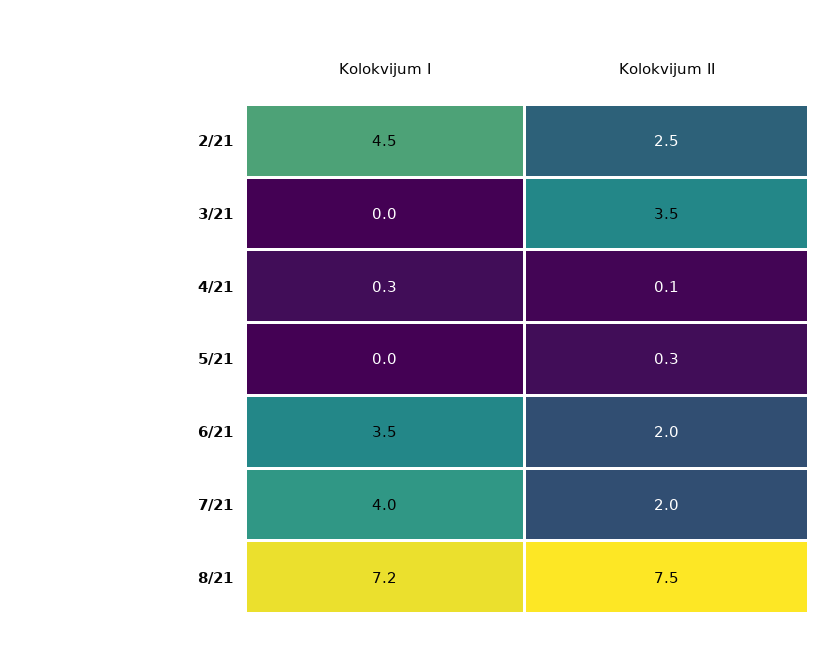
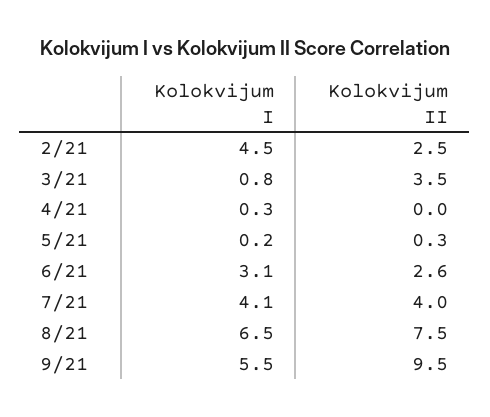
Kolokvijum I, 3/21: 0 -> 0.8
Kolokvijum II, 4/21: 0.1 -> 0
Kolokvijum I, 5/21: 0 -> 0.2
Kolokvijum I, 6/21: 3.5 -> 3.1
Kolokvijum II, 6/21: 2 -> 2.6
Kolokvijum I, 7/21: 4 -> 4.1
Kolokvijum II, 7/21: 2 -> 4
Kolokvijum I, 8/21: 7.2 -> 6.5
Kolokvijum I, 9/21: none -> 5.5
Kolokvijum II, 9/21: none -> 9.5

